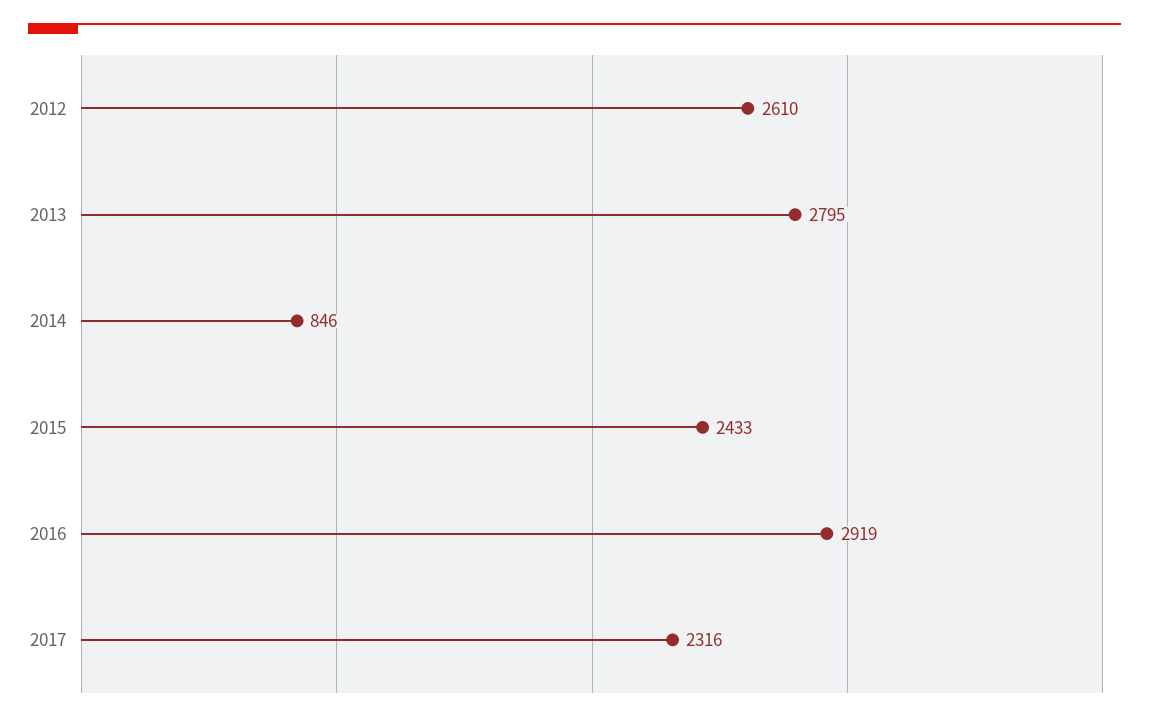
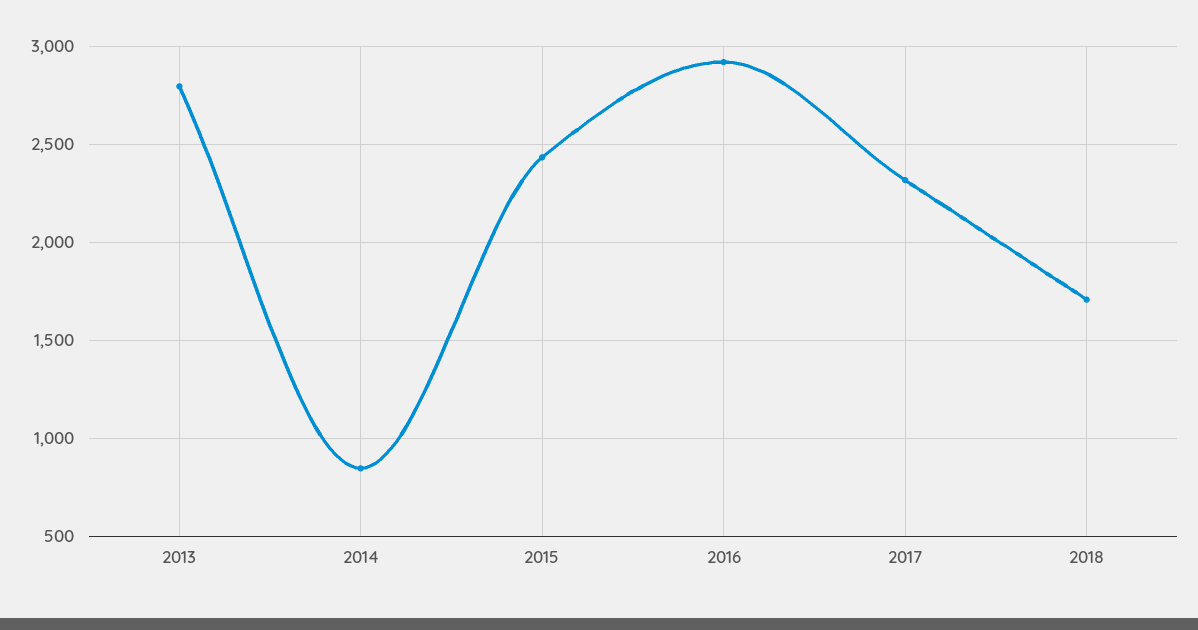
2012: 2610 -> none
2018: none -> 1700

